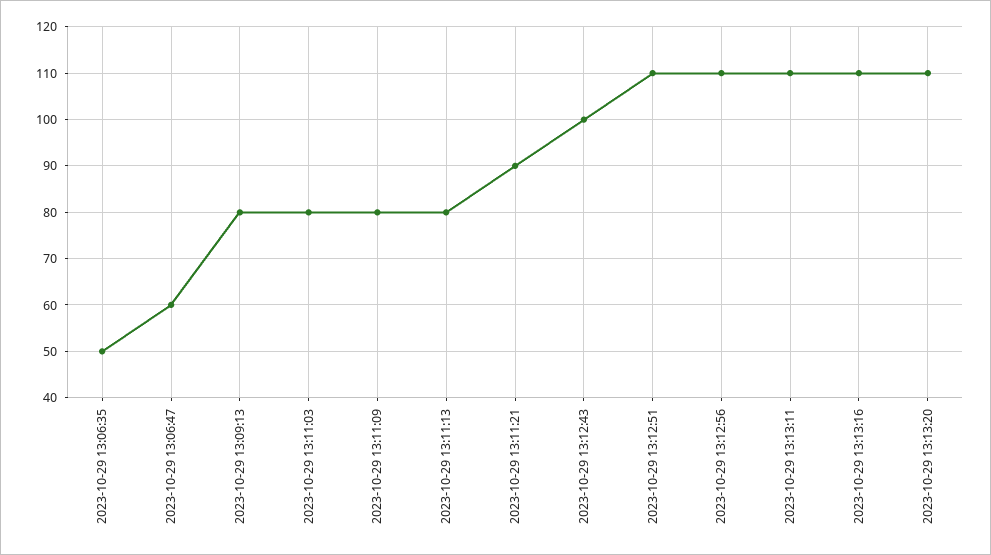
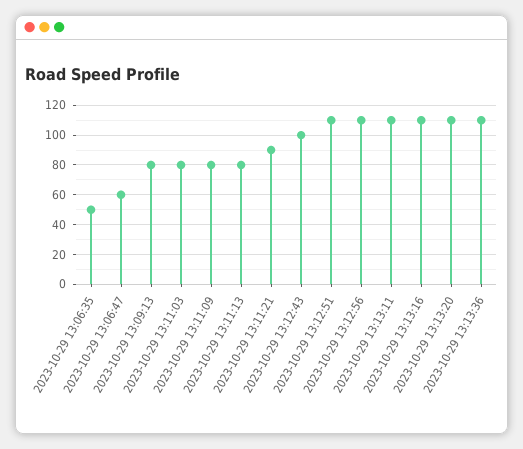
2023-10-29 13:13:36: none -> 110

